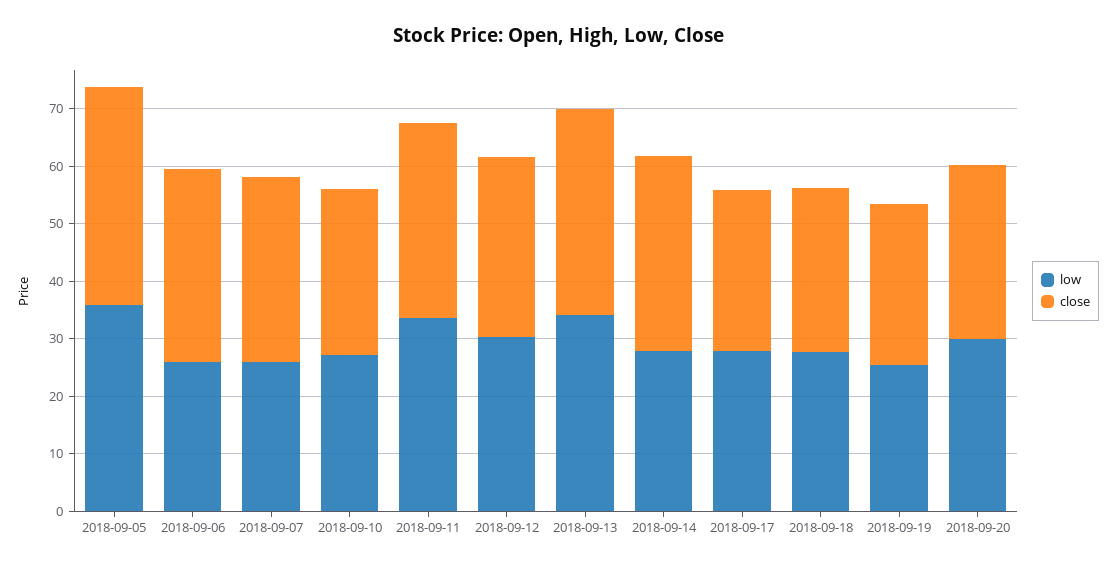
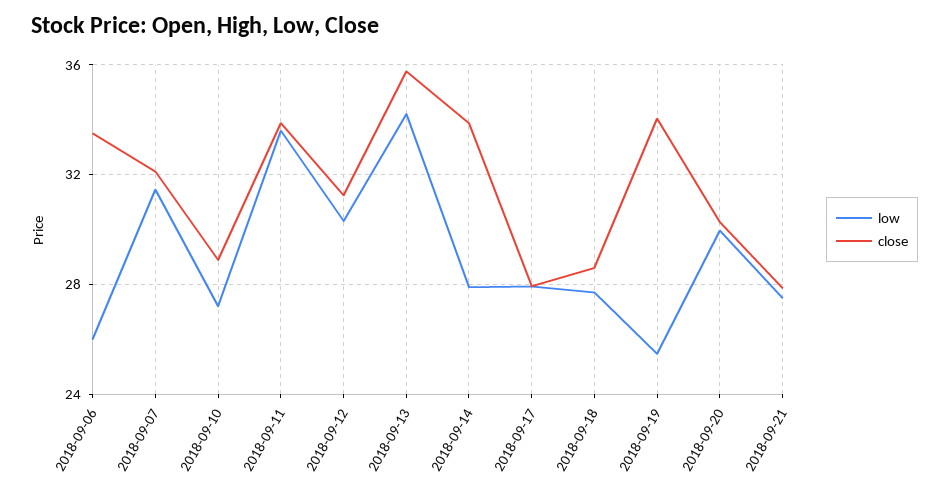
low, 2018-09-05: 36 -> none
close, 2018-09-05: 38 -> none
low, 2018-09-07: 26 -> 31.5
close, 2018-09-19: 28 -> 34
low, 2018-09-21: none -> 27.5
close, 2018-09-21: none -> 28

